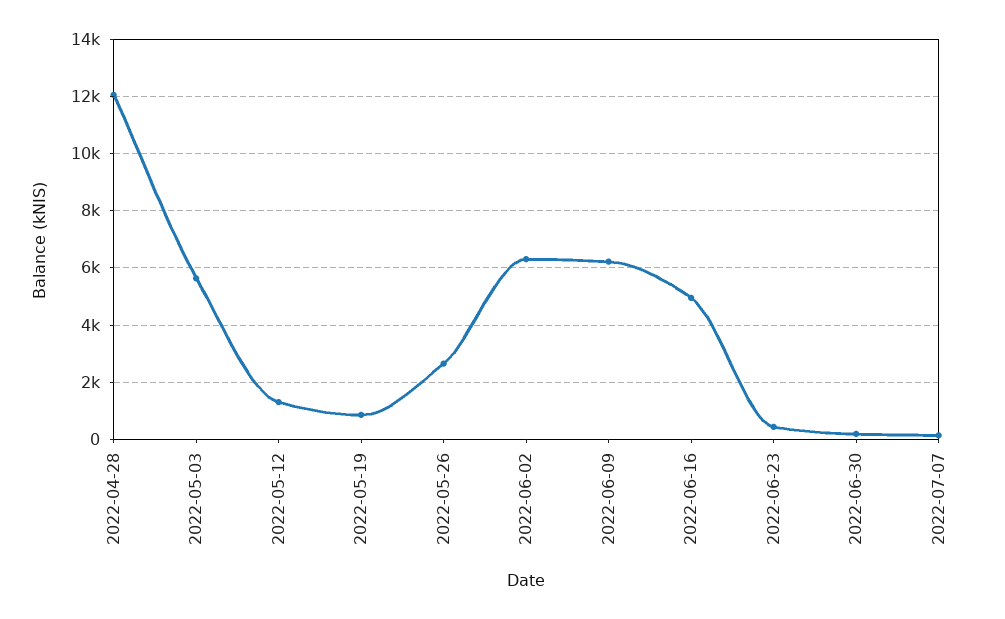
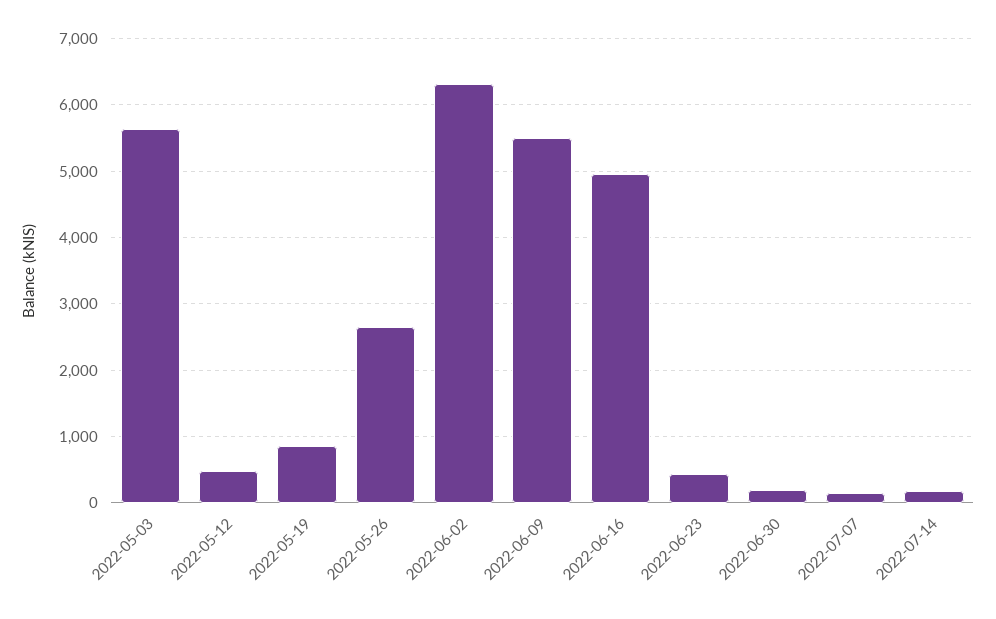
2022-04-28: 12000 -> none
2022-05-12: 1250 -> 500
2022-06-09: 6250 -> 5500
2022-07-14: none -> 200

